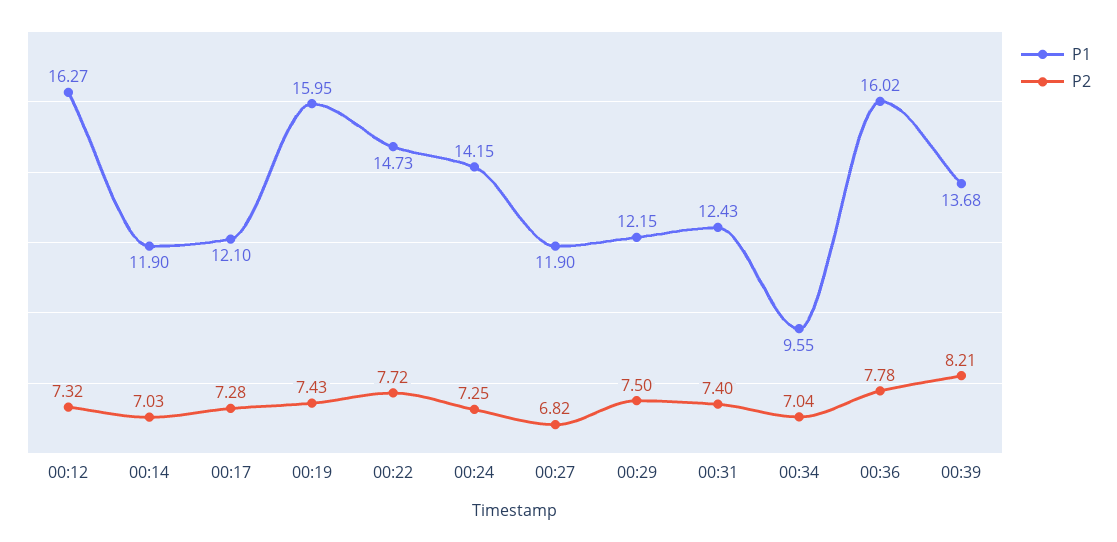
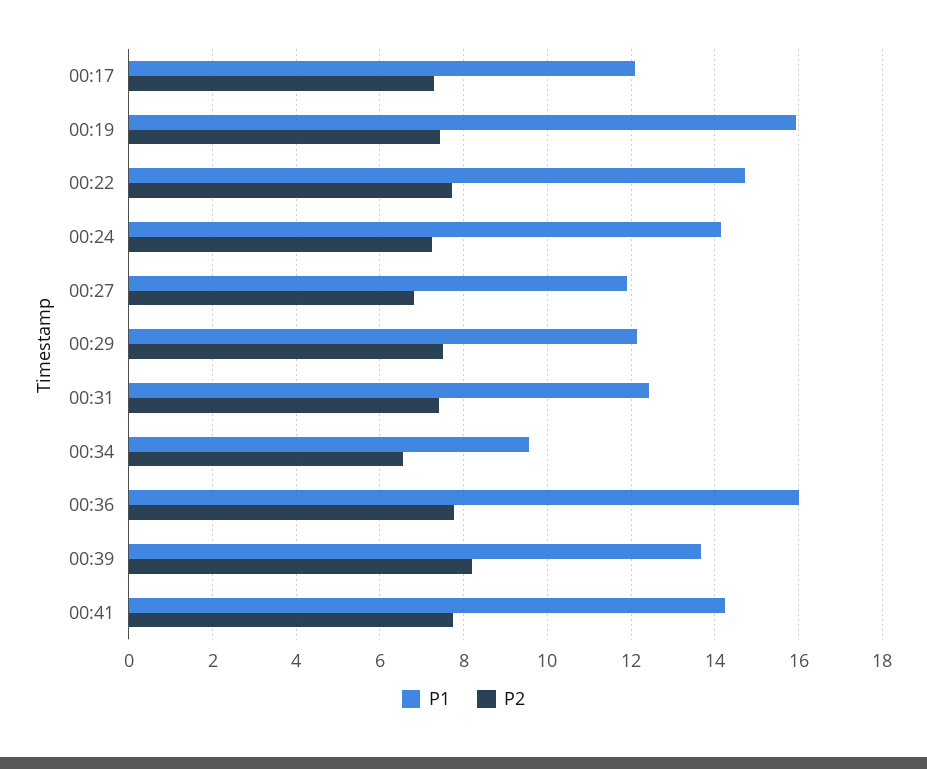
P1, 00:12: 16.27 -> none
P2, 00:12: 7.32 -> none
P1, 00:14: 11.9 -> none
P2, 00:14: 7.03 -> none
P2, 00:34: 7.04 -> 6.6
P1, 00:41: none -> 14.2
P2, 00:41: none -> 7.8

